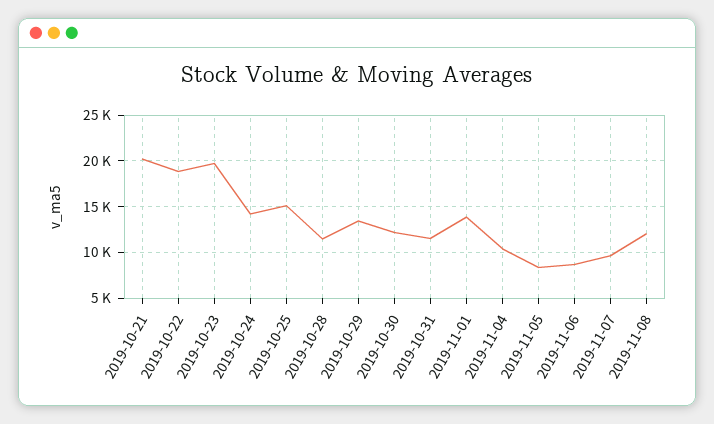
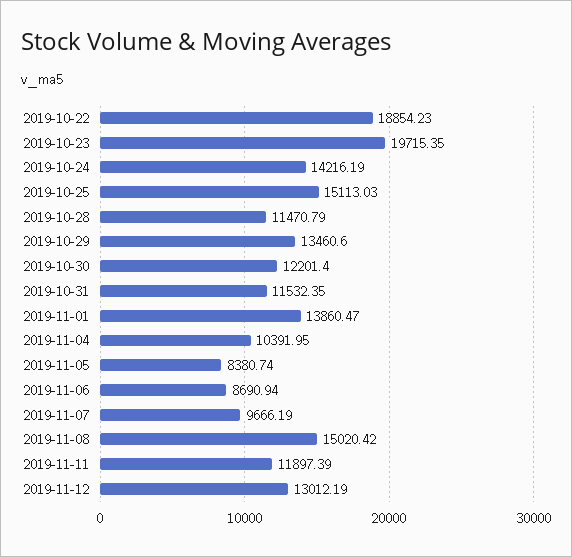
2019-10-21: 20000 -> none
2019-11-08: 12000 -> 15020.42
2019-11-11: none -> 11897.39
2019-11-12: none -> 13012.19

